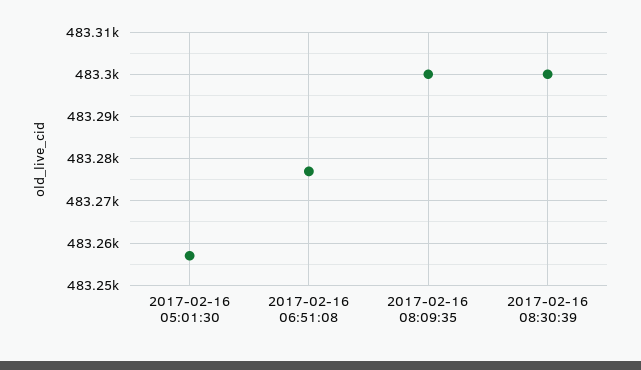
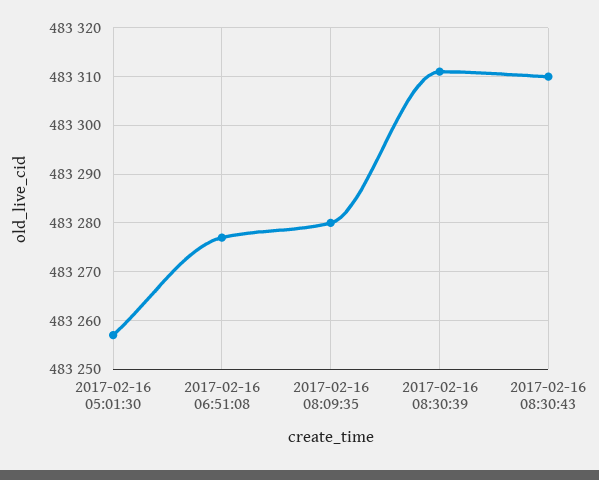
2017-02-16 08:09:35: 483300 -> 483280
2017-02-16 08:30:39: 483300 -> 483310
2017-02-16 08:30:43: none -> 483310

